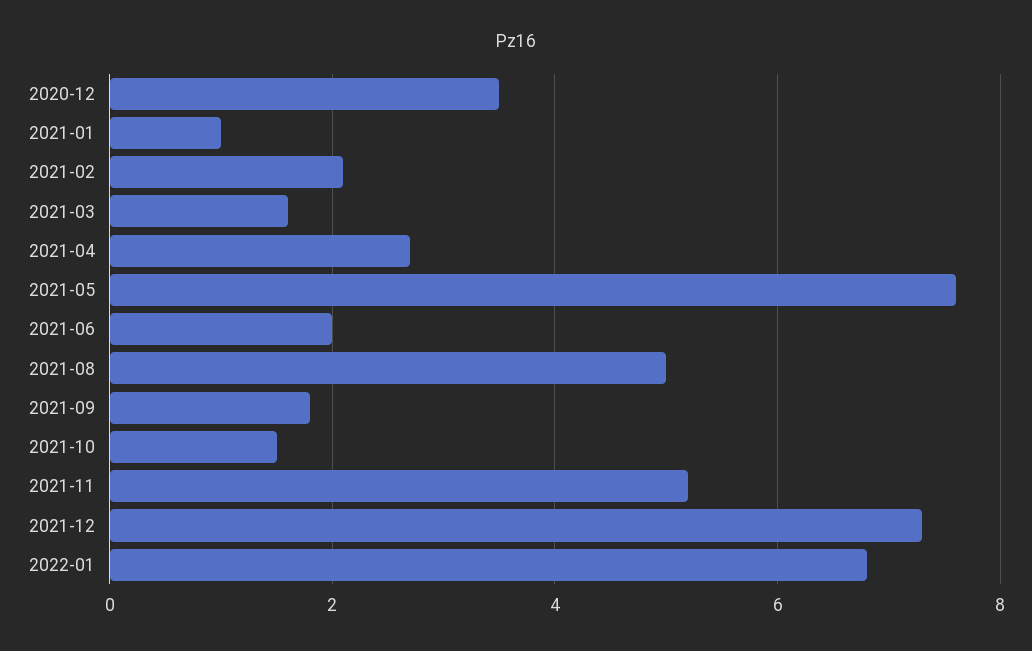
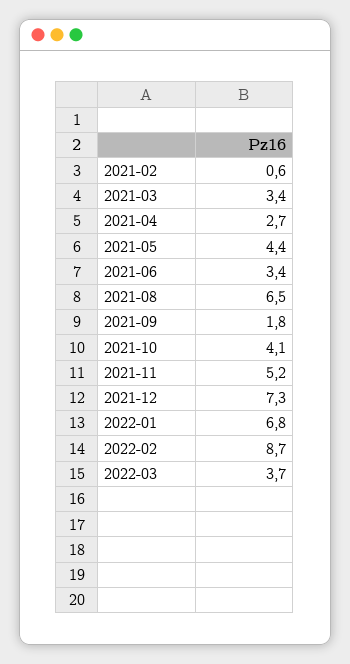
2020-12: 3.5 -> none
2021-01: 1 -> none
2021-02: 2 -> 0.6
2021-03: 1.5 -> 3.4
2021-05: 7.5 -> 4.4
2021-06: 2 -> 3.4
2021-08: 5 -> 6.5
2021-10: 1.5 -> 4.1
2022-02: none -> 8.7
2022-03: none -> 3.7

